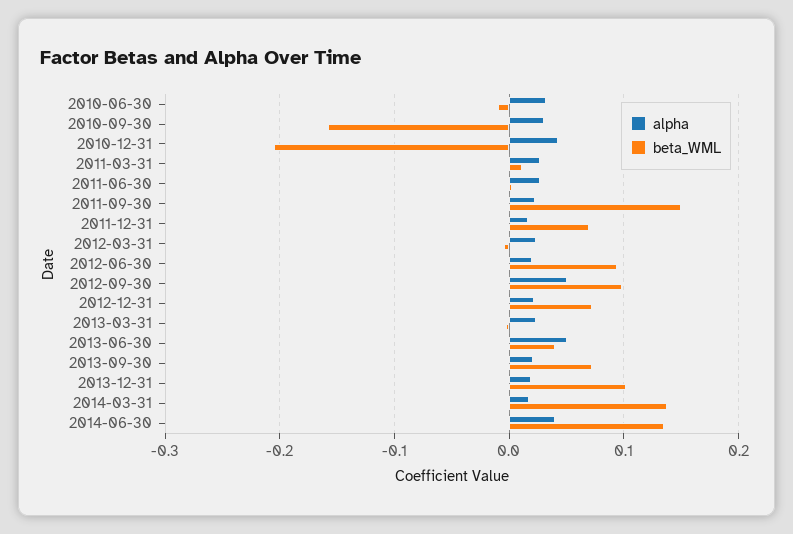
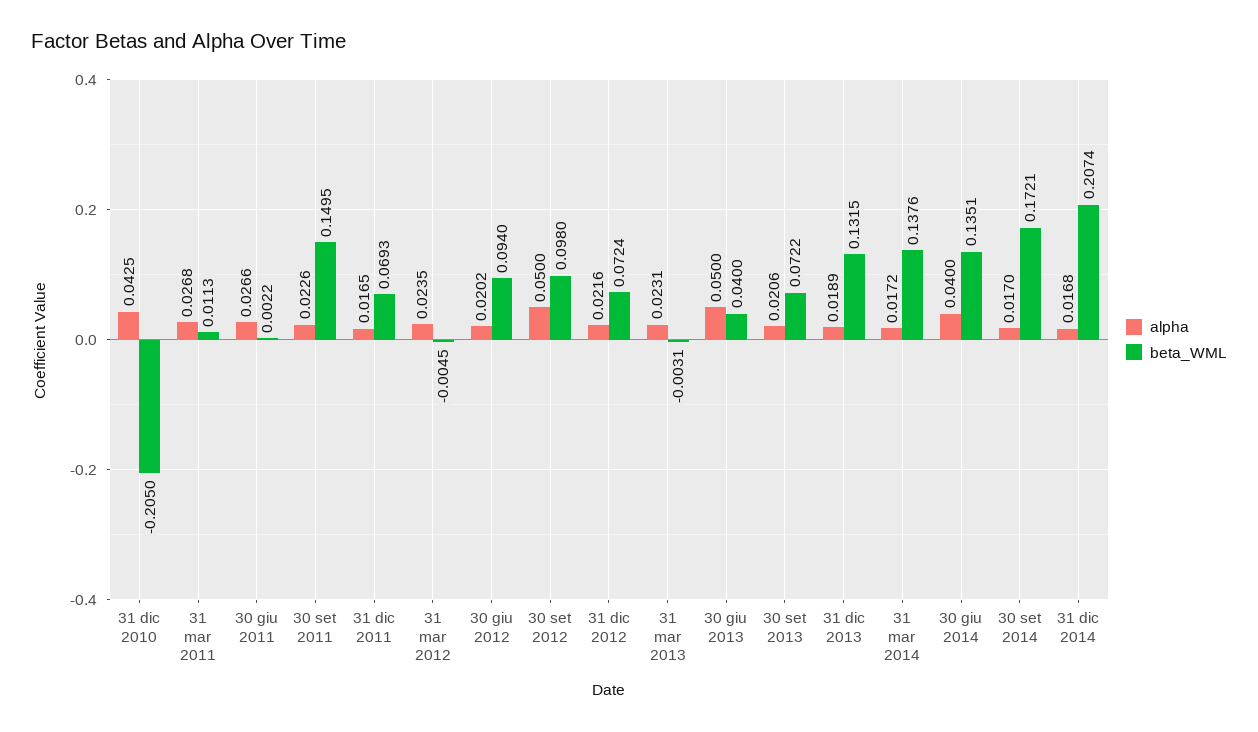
alpha, 2010-06-30: 0.03 -> none
beta_WML, 2010-06-30: -0.01 -> none
alpha, 2010-09-30: 0.03 -> none
beta_WML, 2010-09-30: -0.16 -> none
beta_WML, 2013-12-31: 0.1 -> 0.1315
alpha, 30 set 2014: none -> 0.017
beta_WML, 30 set 2014: none -> 0.1721
alpha, 31 dic 2014: none -> 0.0168
beta_WML, 31 dic 2014: none -> 0.2074

